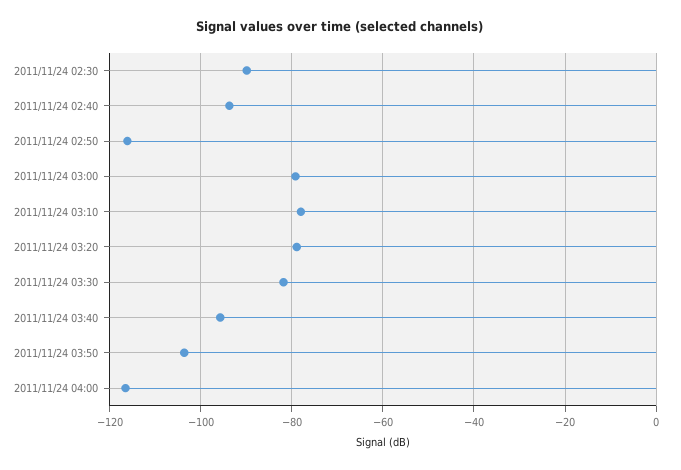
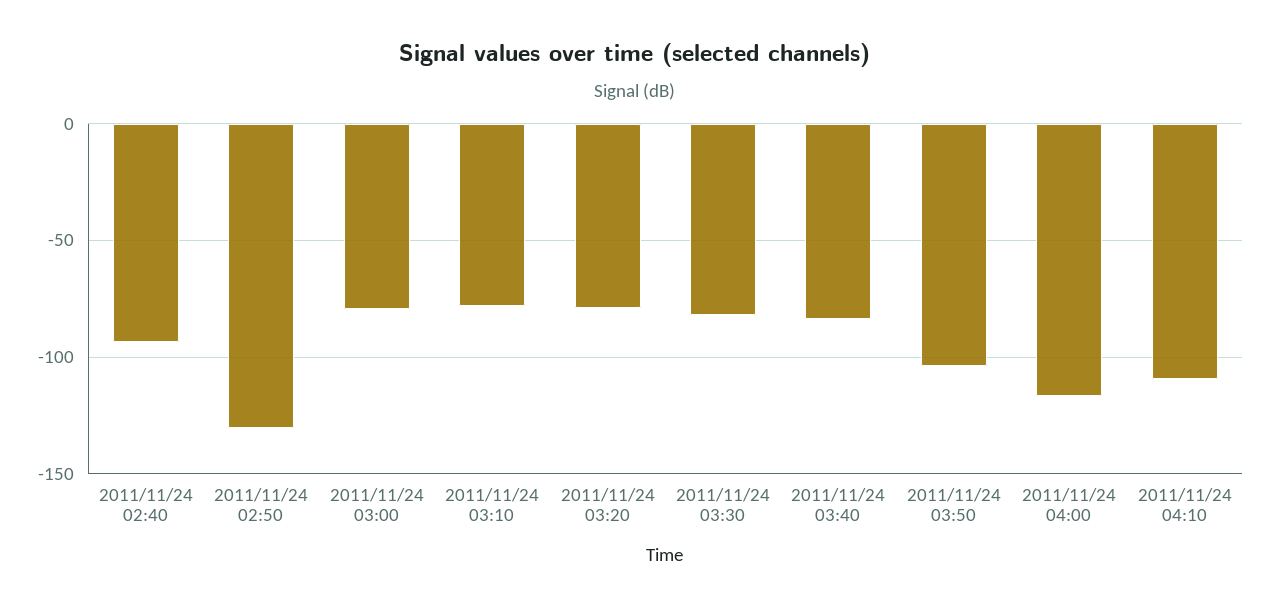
2011/11/24 02:30: -90 -> none
2011/11/24 02:50: -116 -> -130
2011/11/24 03:40: -96 -> -85
2011/11/24 04:10: none -> -110

